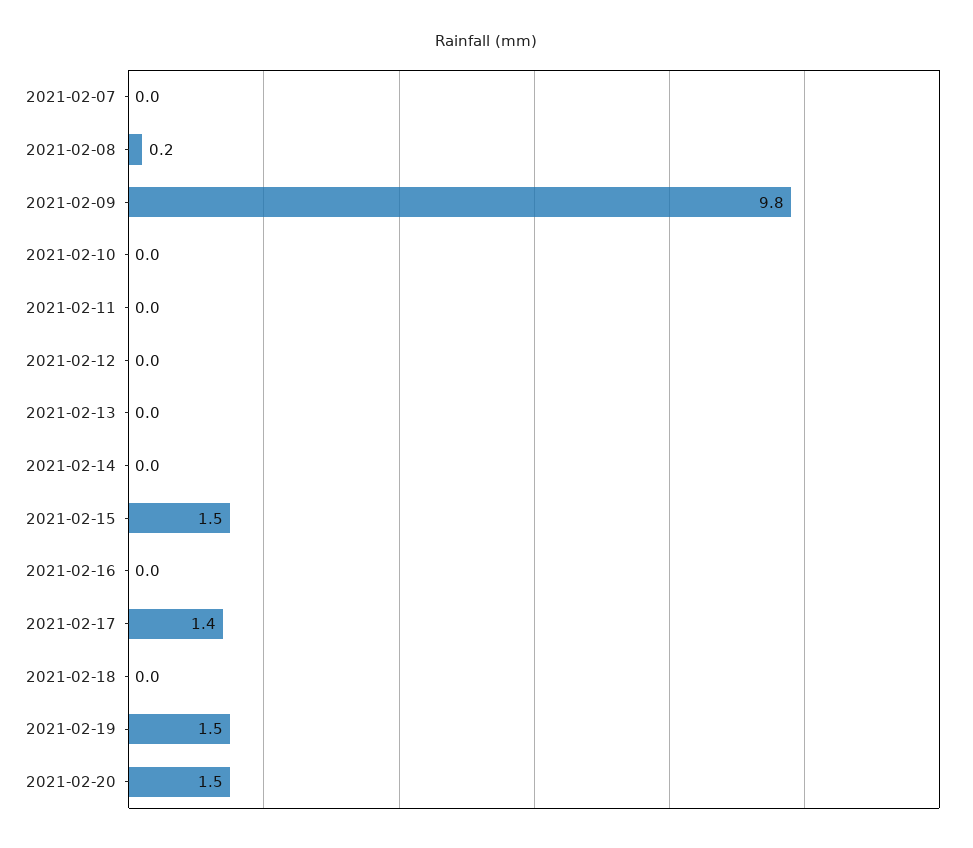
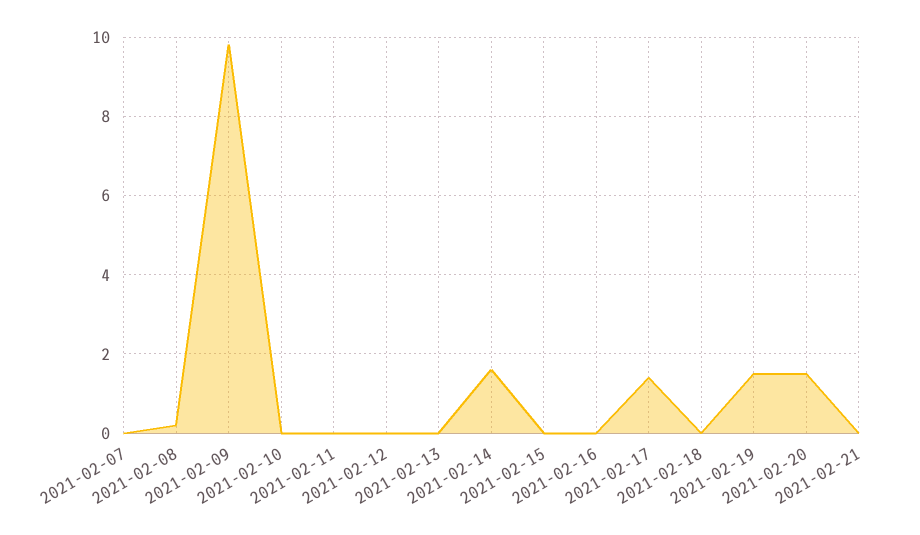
2021-02-14: 0 -> 1.5
2021-02-15: 1.5 -> 0
2021-02-21: none -> 0

